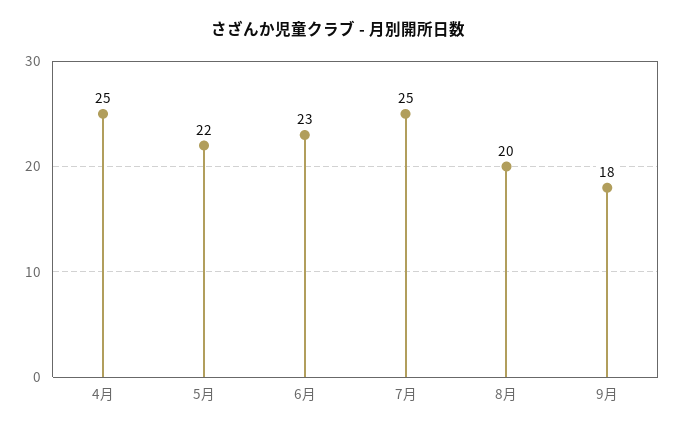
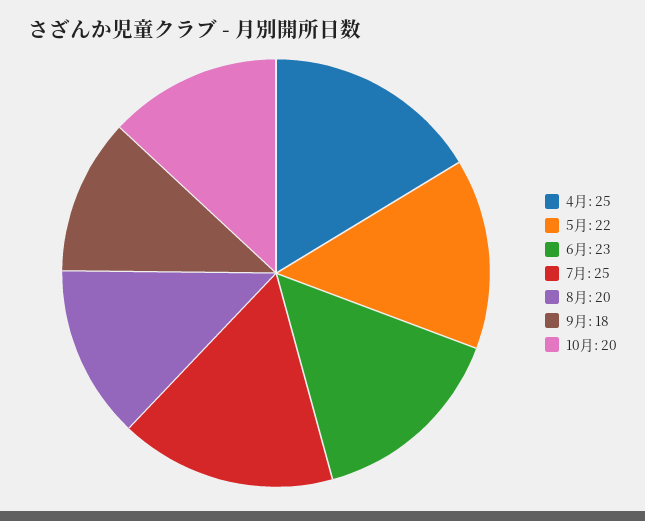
10月: none -> 20

